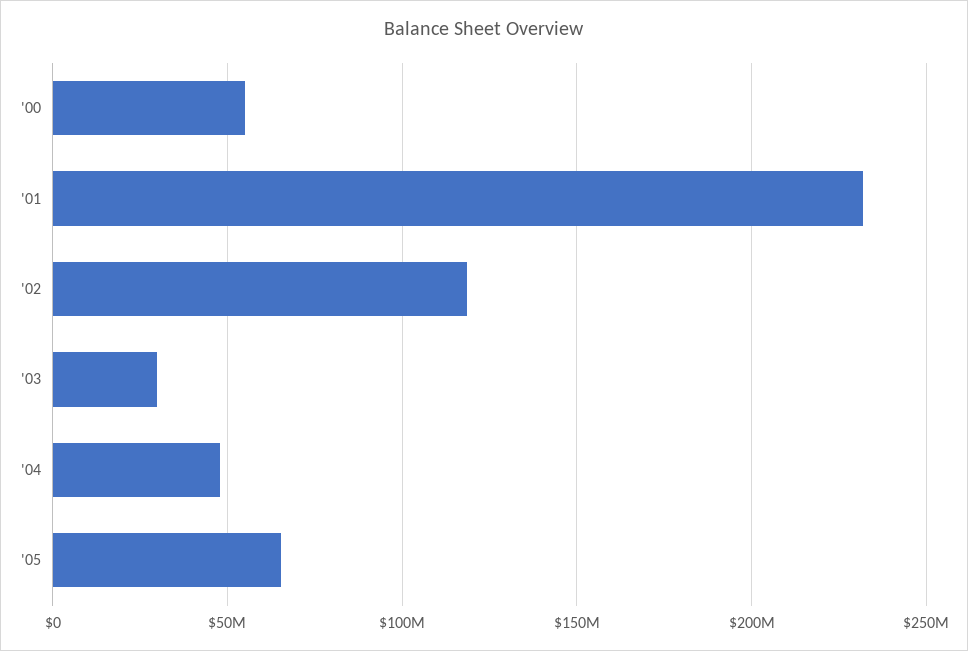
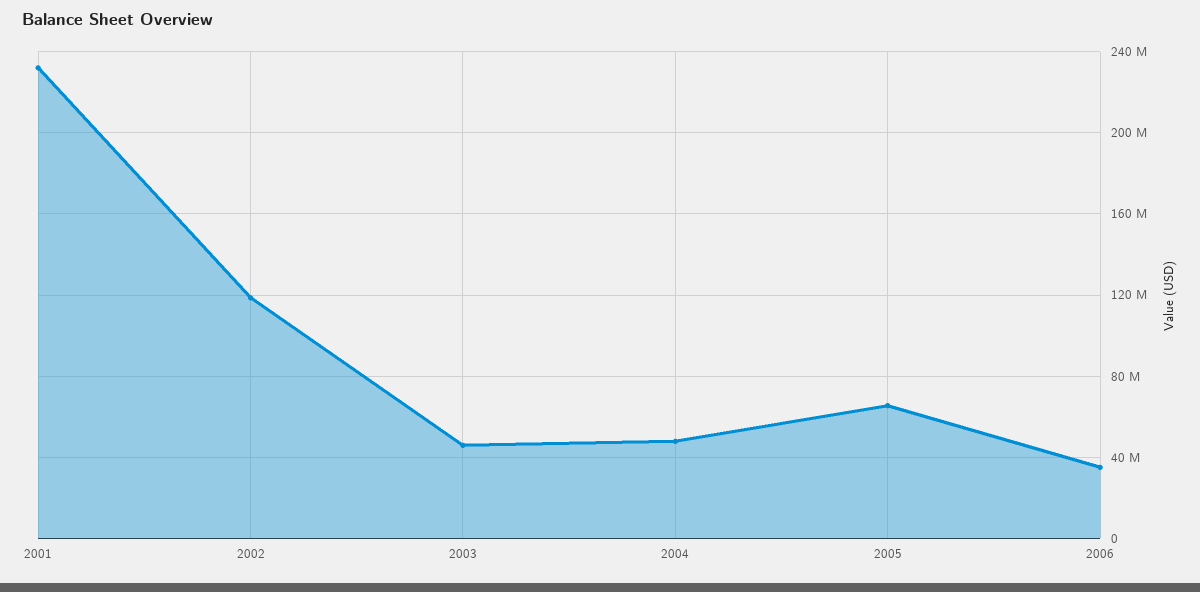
'00: 55000000 -> none
'03: 30000000 -> 45000000
2006: none -> 35000000

